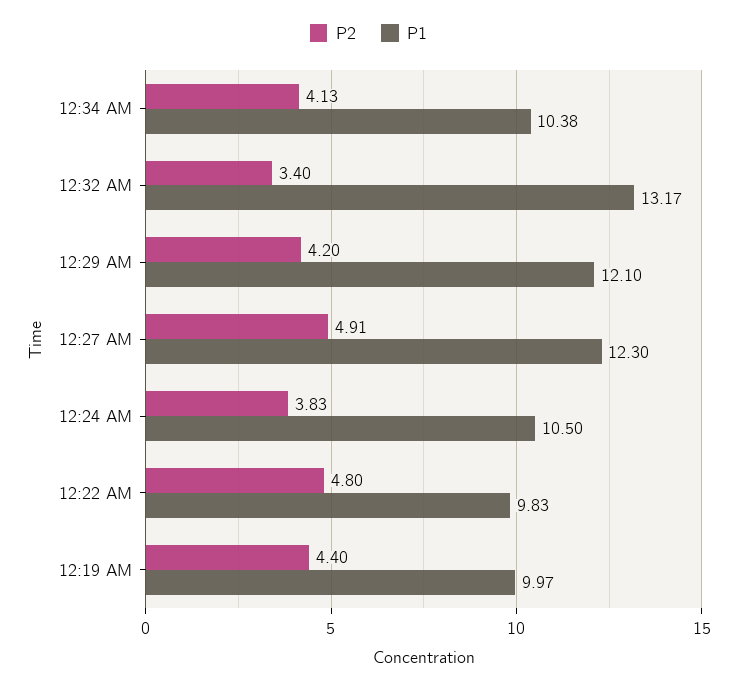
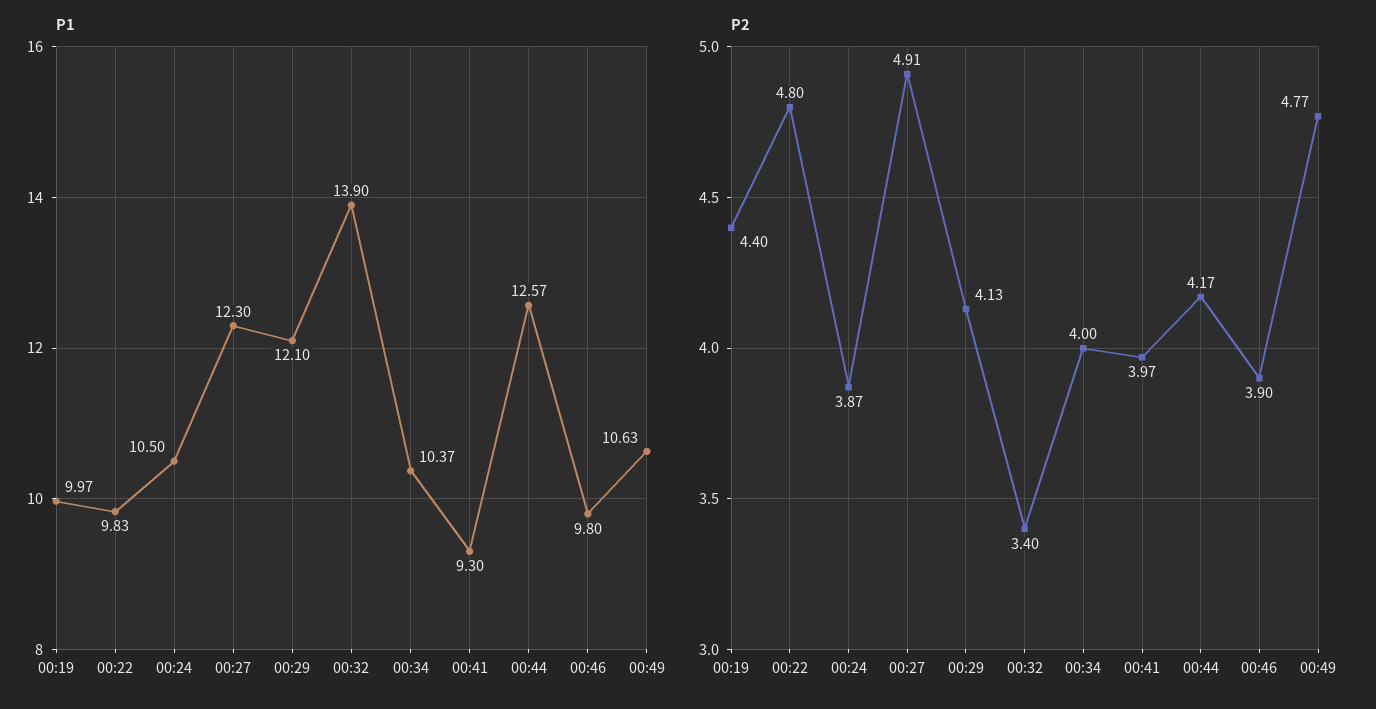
P2, 12:34 AM: 4.13 -> 4
P1, 12:34 AM: 10.38 -> 10.37
P1, 12:32 AM: 13.17 -> 13.9
P2, 12:29 AM: 4.2 -> 4.13
P2, 12:24 AM: 3.83 -> 3.87
P1, 00:41: none -> 9.3
P1, 00:44: none -> 12.57
P1, 00:46: none -> 9.8
P1, 00:49: none -> 10.63
P2, 00:41: none -> 3.97
P2, 00:44: none -> 4.17
P2, 00:46: none -> 3.9
P2, 00:49: none -> 4.77

